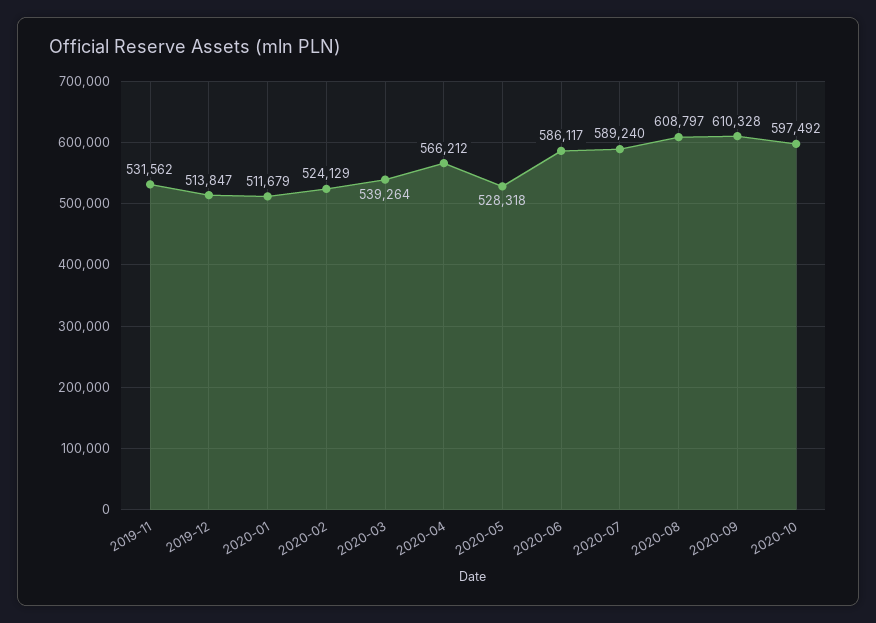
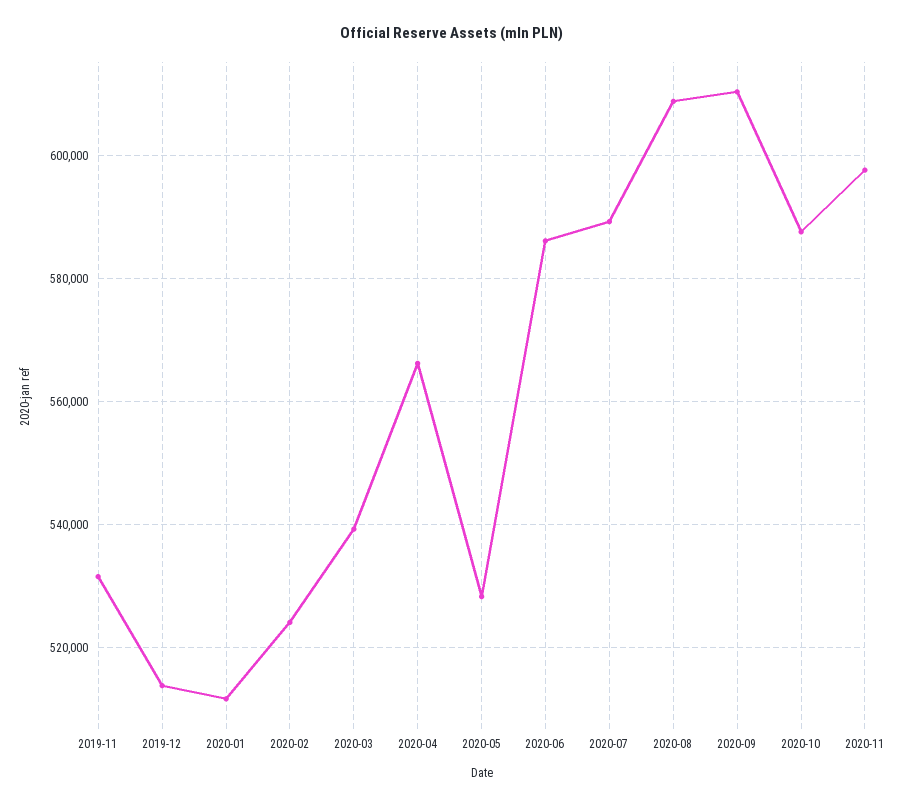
2020-10: 597492 -> 588000
2020-11: none -> 598000

